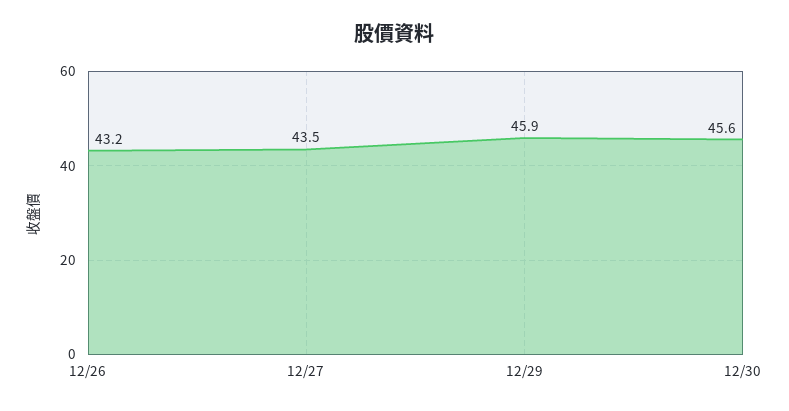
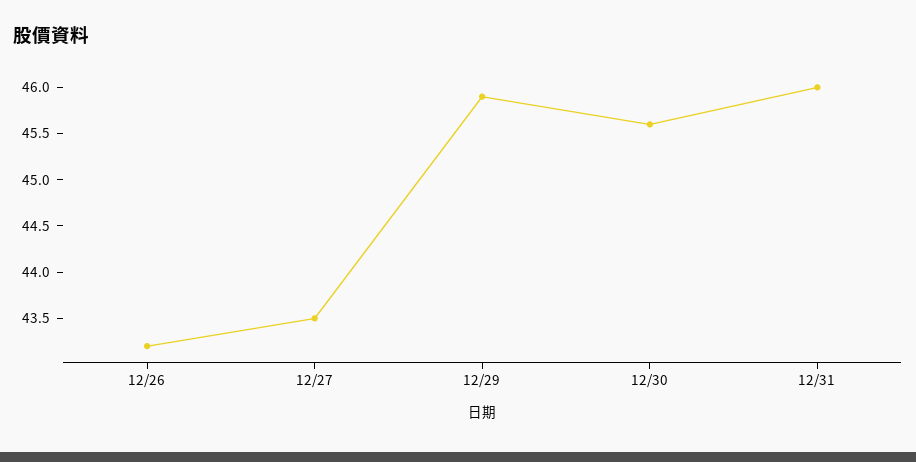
12/31: none -> 46

